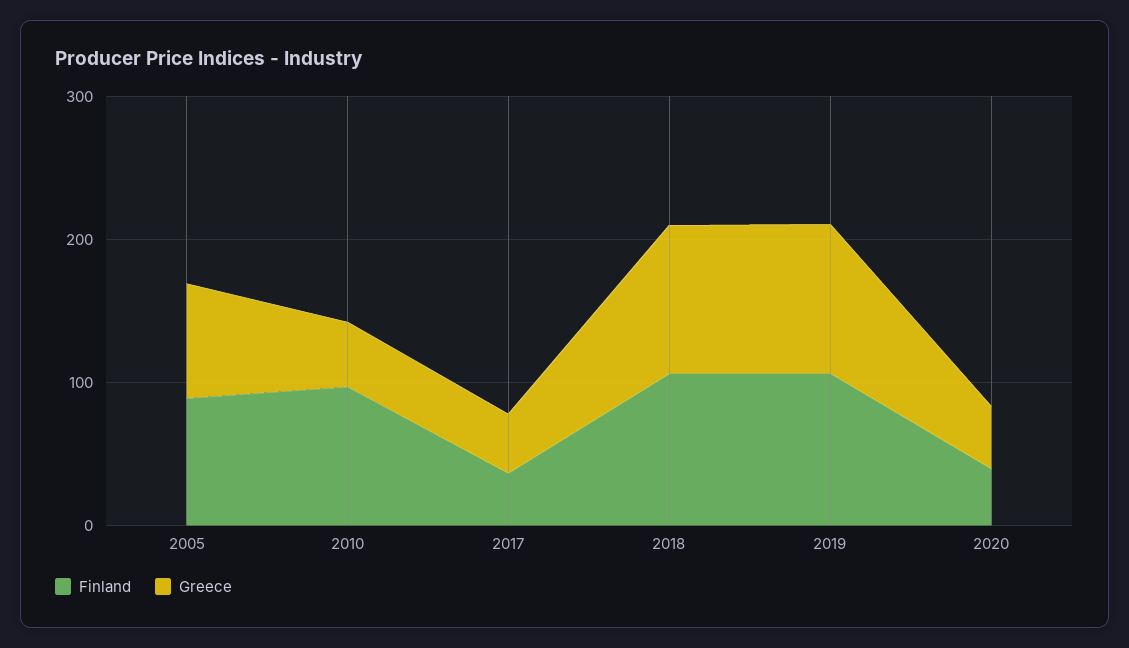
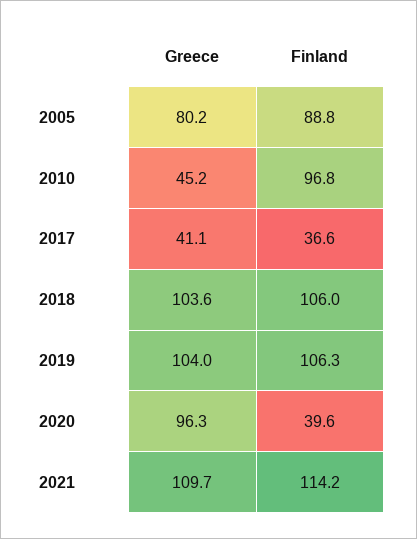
Greece, 2020: 40 -> 96.3
Greece, 2021: none -> 109.7
Finland, 2021: none -> 114.2

